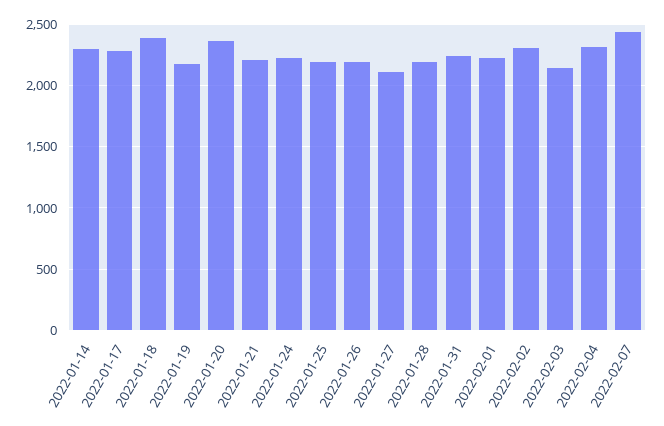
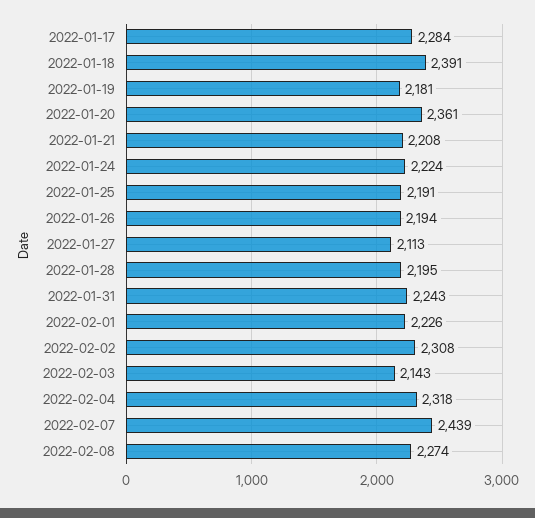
2022-01-14: 2300 -> none
2022-02-08: none -> 2274

